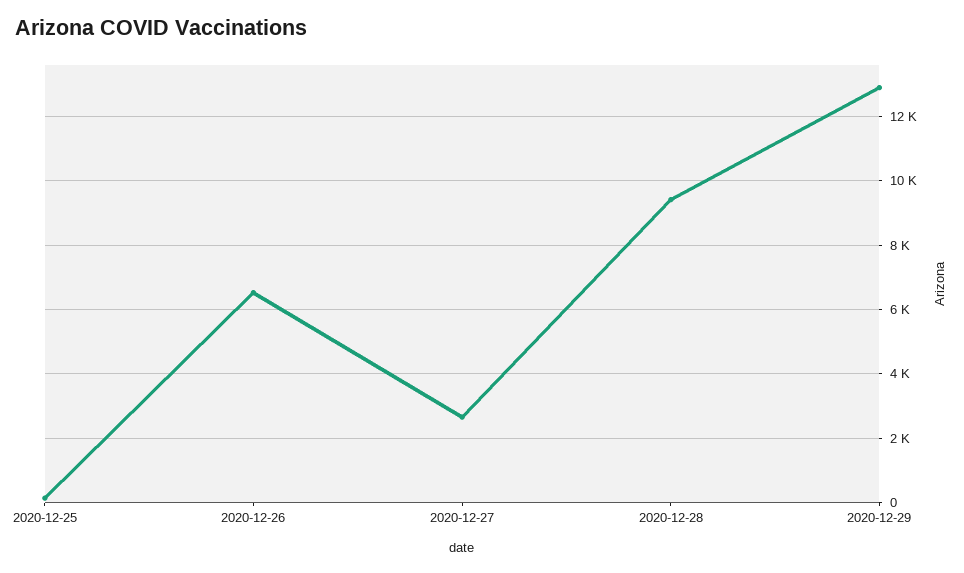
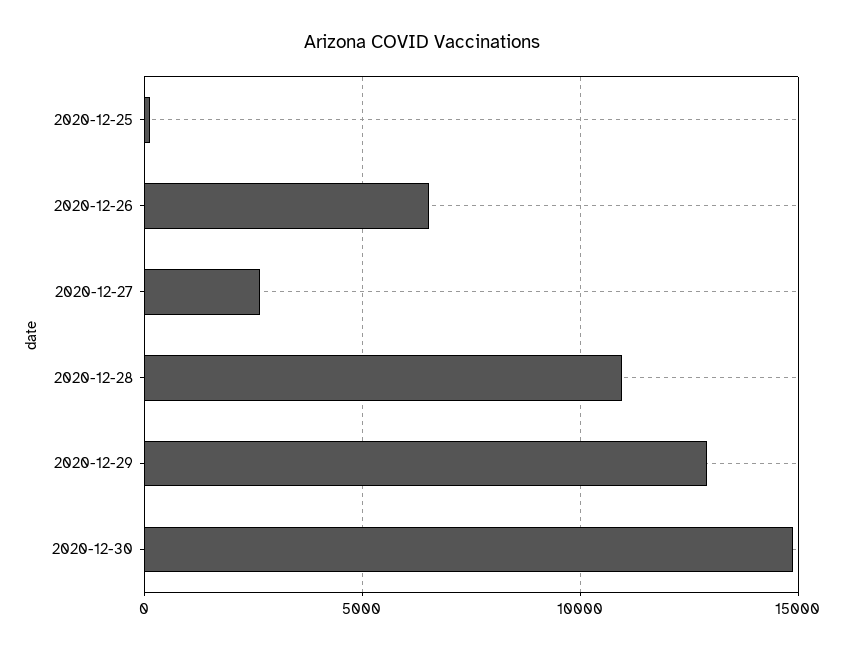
2020-12-28: 9400 -> 11000
2020-12-30: none -> 15000

